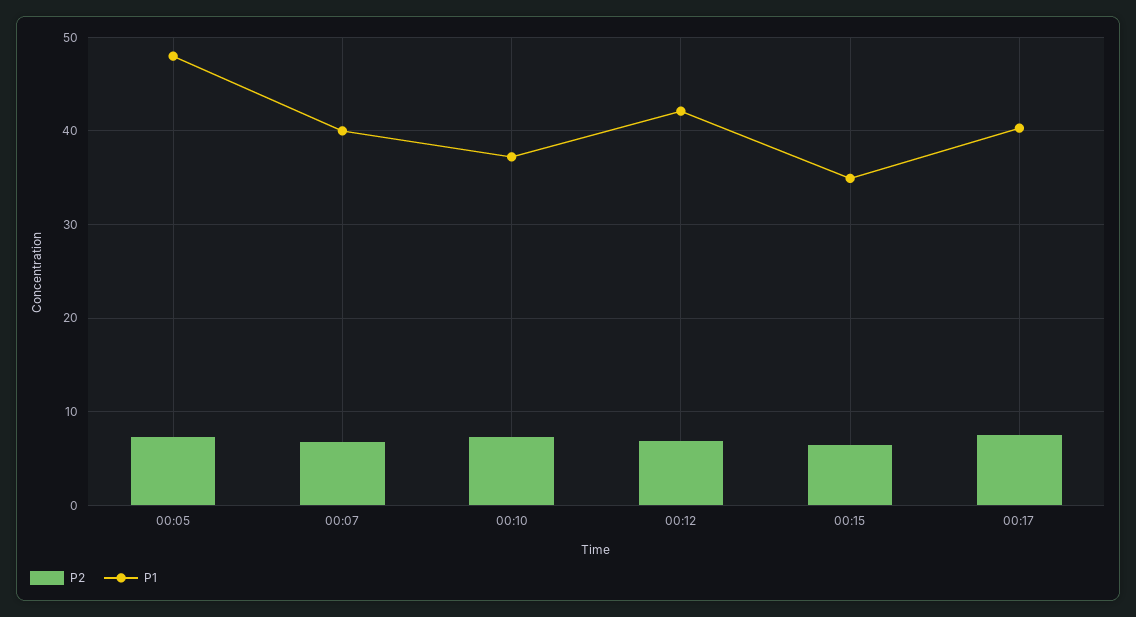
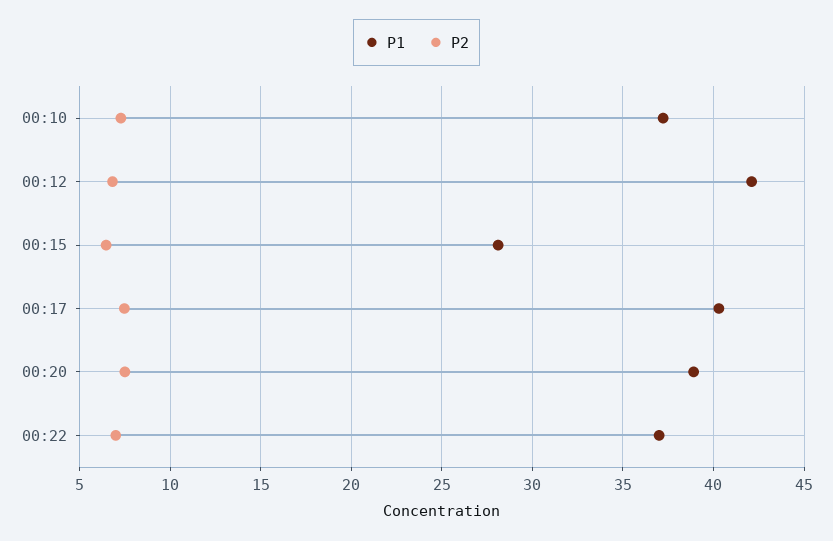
P2, 00:05: 7 -> none
P1, 00:05: 48 -> none
P2, 00:07: 7 -> none
P1, 00:07: 40 -> none
P1, 00:15: 35 -> 28
P1, 00:20: none -> 39
P2, 00:20: none -> 7.5
P1, 00:22: none -> 37
P2, 00:22: none -> 7

